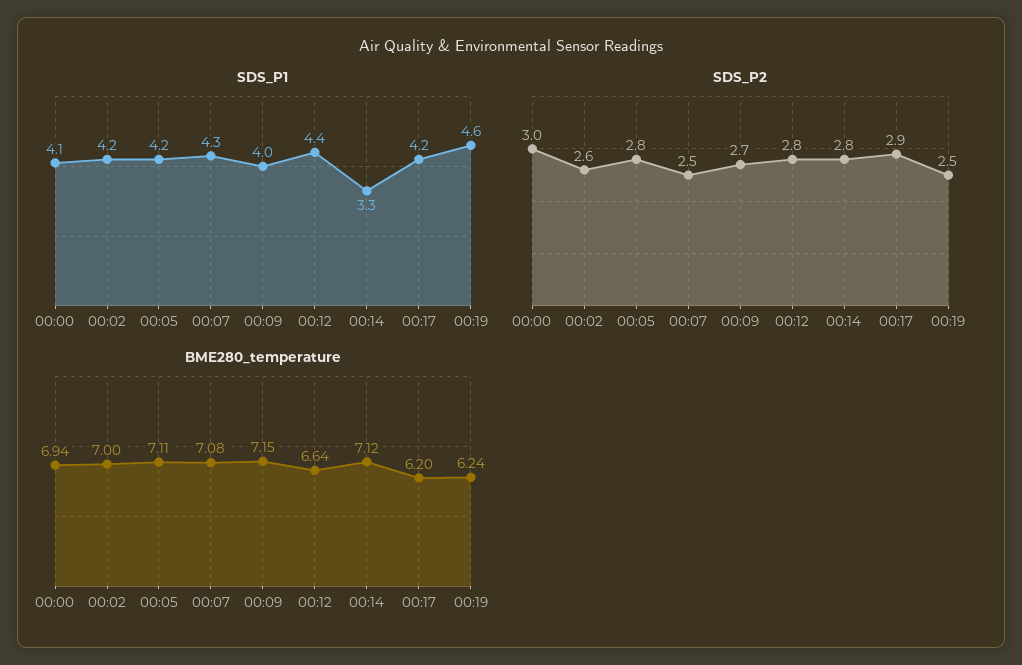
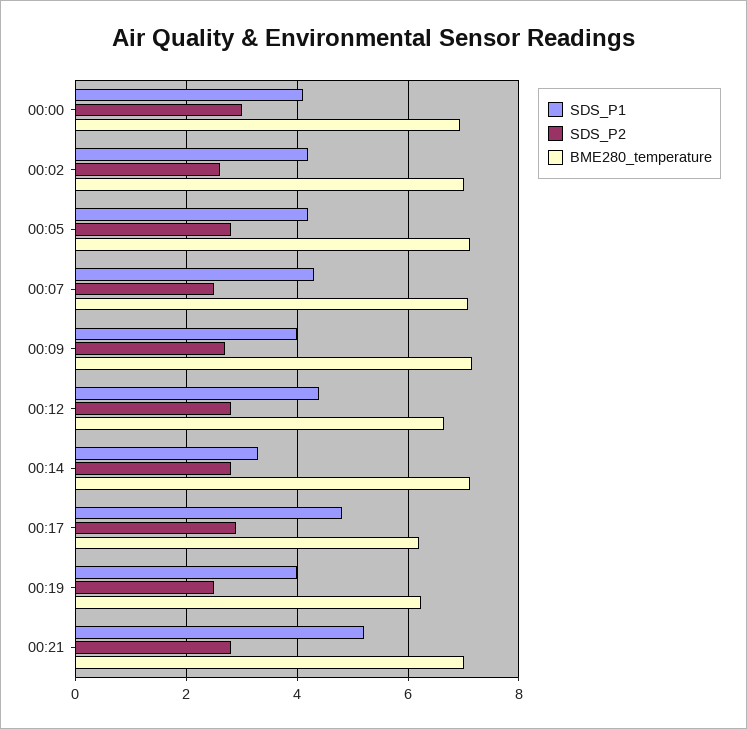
SDS_P1, 00:17: 4.2 -> 4.8
SDS_P1, 00:19: 4.6 -> 4
SDS_P1, 00:21: none -> 5.2
SDS_P2, 00:21: none -> 2.8
BME280_temperature, 00:21: none -> 7

